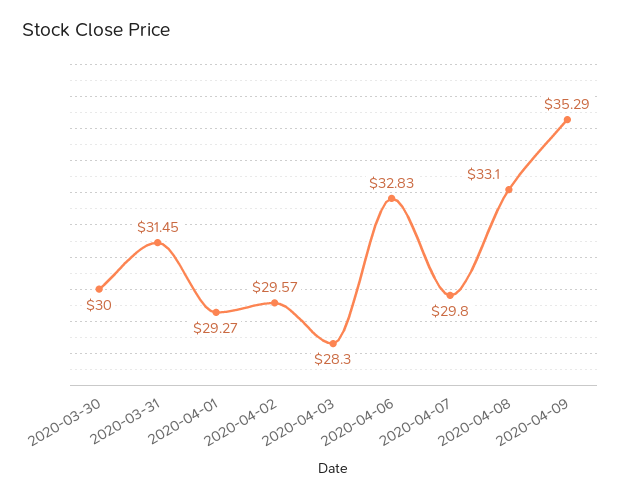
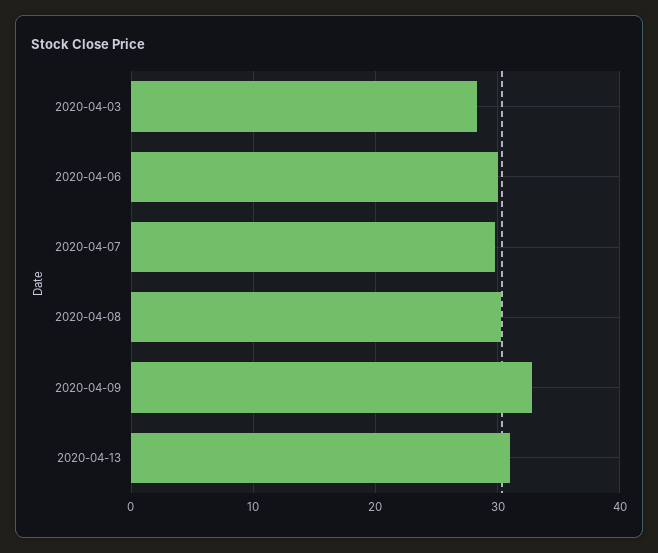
2020-03-30: 30 -> none
2020-03-31: 31.45 -> none
2020-04-01: 29.27 -> none
2020-04-02: 29.57 -> none
2020-04-06: 32.83 -> 30
2020-04-08: 33.1 -> 30
2020-04-09: 35.29 -> 33
2020-04-13: none -> 31

